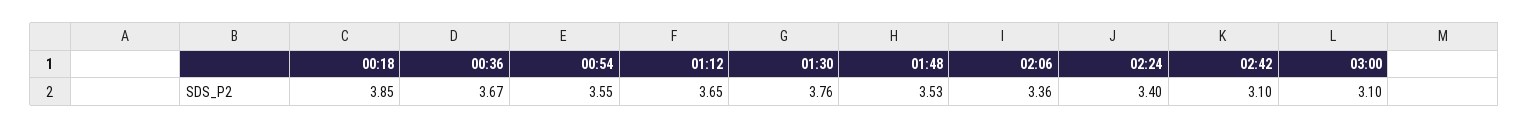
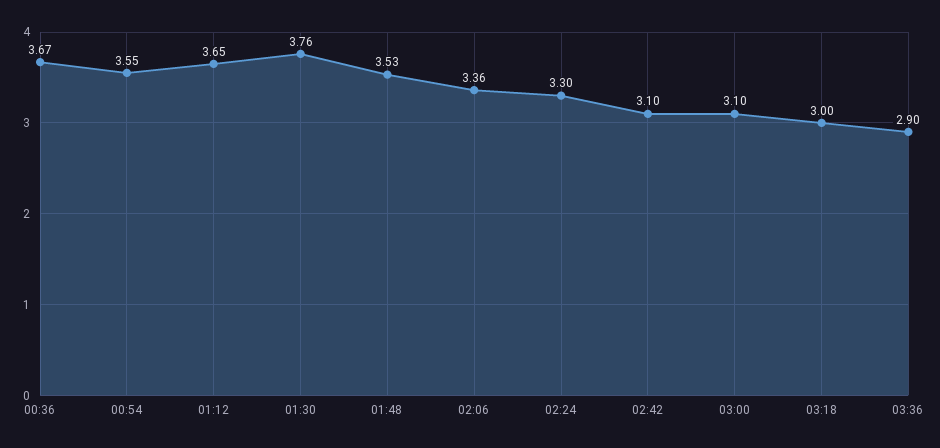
00:18: 3.85 -> none
02:24: 3.4 -> 3.3
03:18: none -> 3
03:36: none -> 2.9

